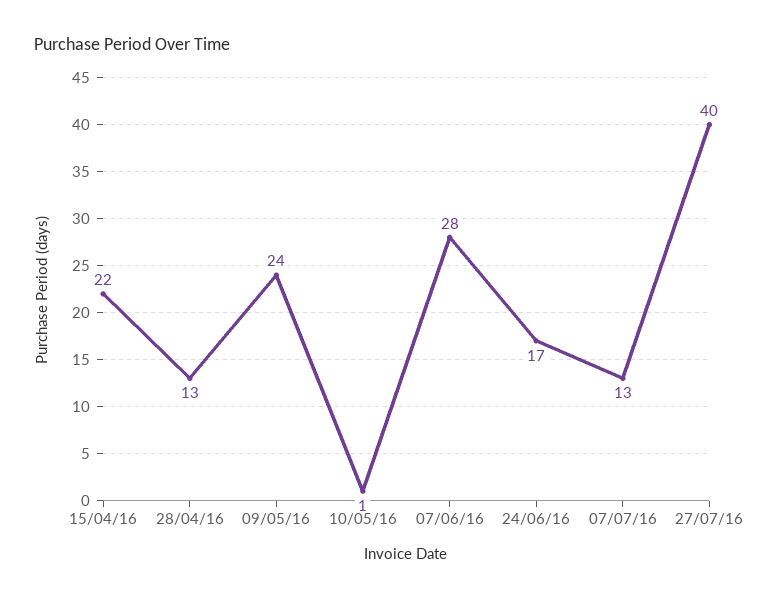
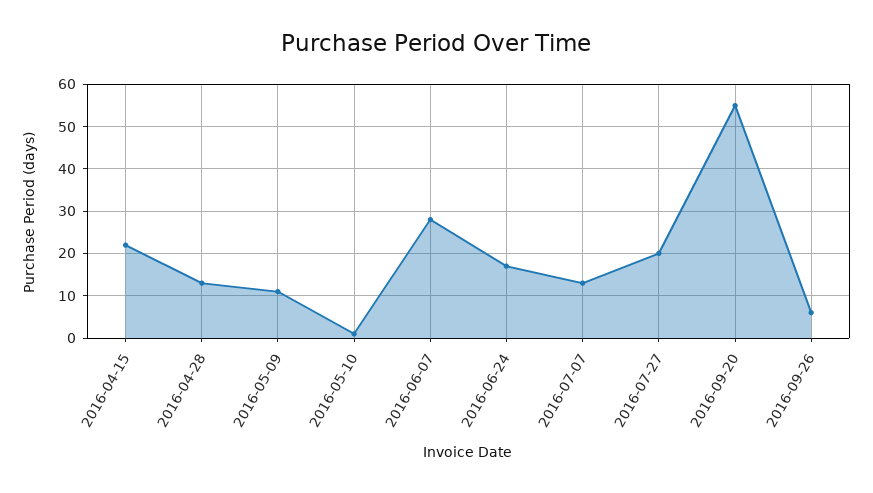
09/05/16: 24 -> 10
27/07/16: 40 -> 20
2016-09-20: none -> 55
2016-09-26: none -> 5

